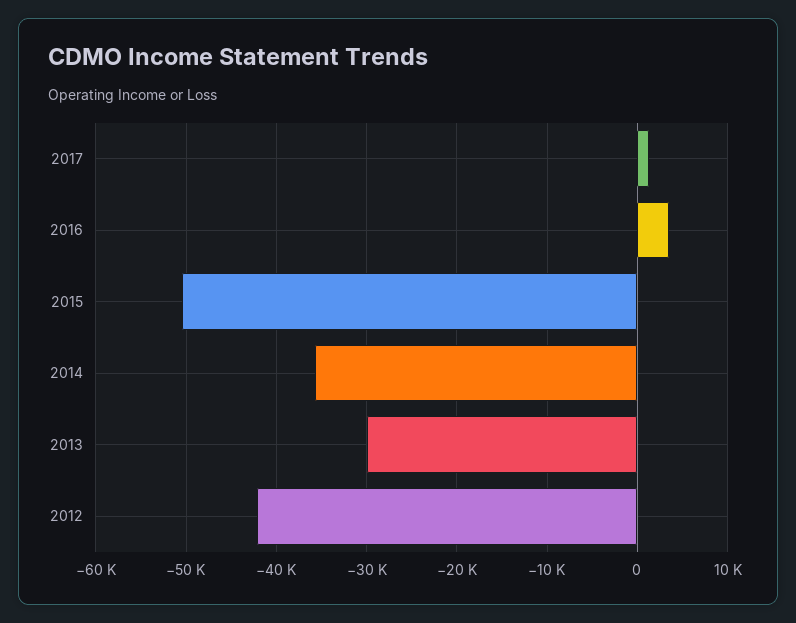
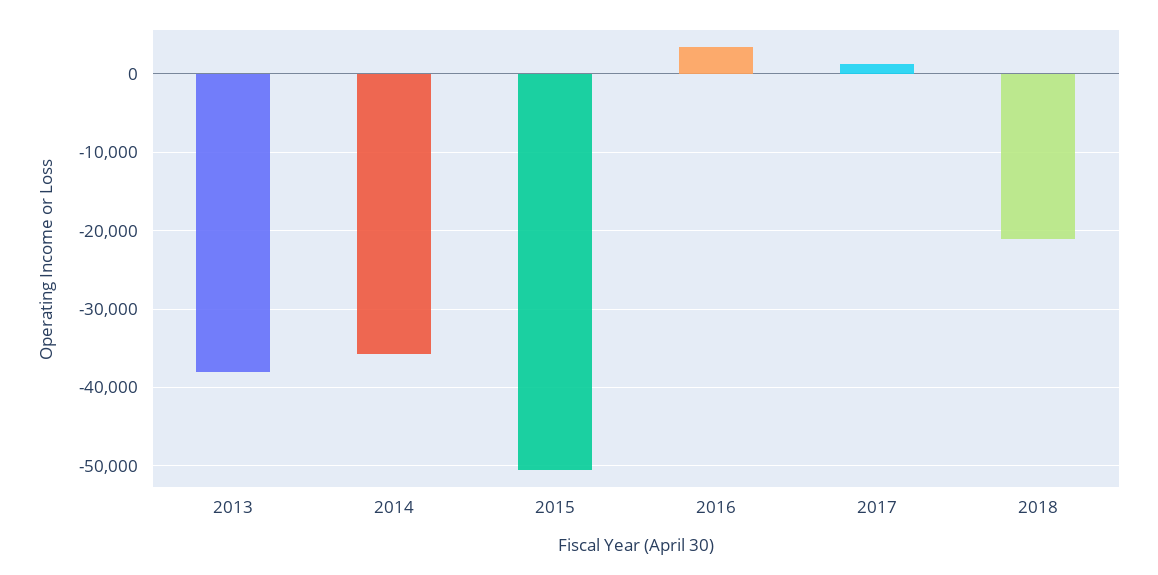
2013: -30000 -> -38000
2012: -42000 -> none
2018: none -> -21000

